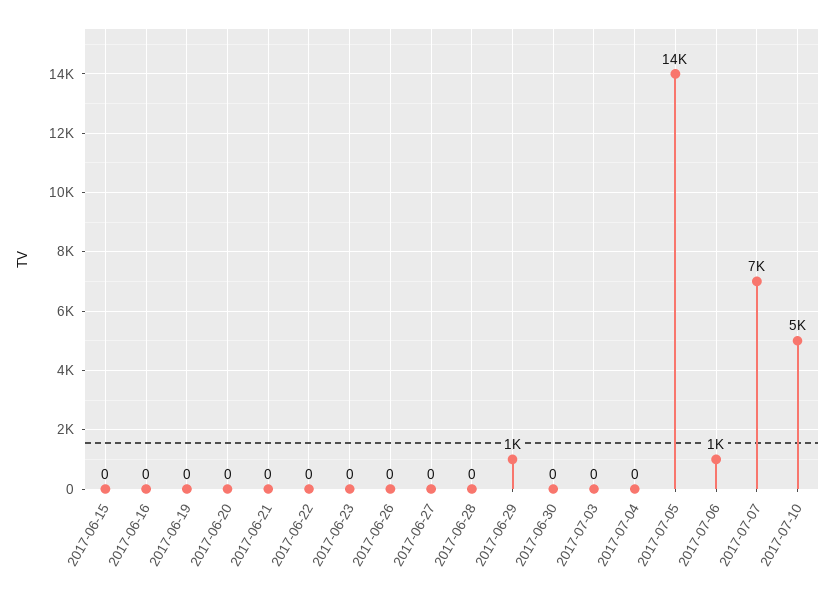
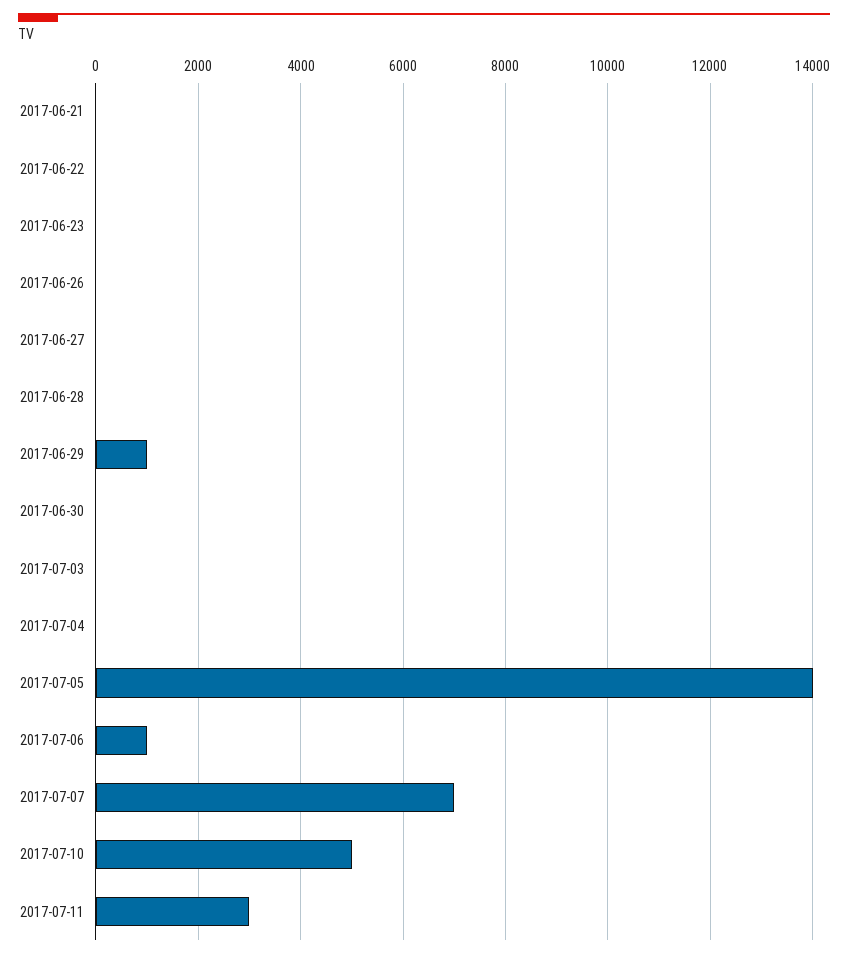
2017-06-15: 0 -> none
2017-06-16: 0 -> none
2017-06-19: 0 -> none
2017-06-20: 0 -> none
2017-07-11: none -> 3000

